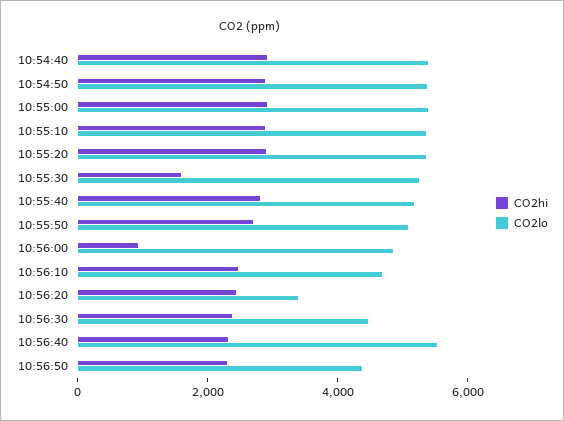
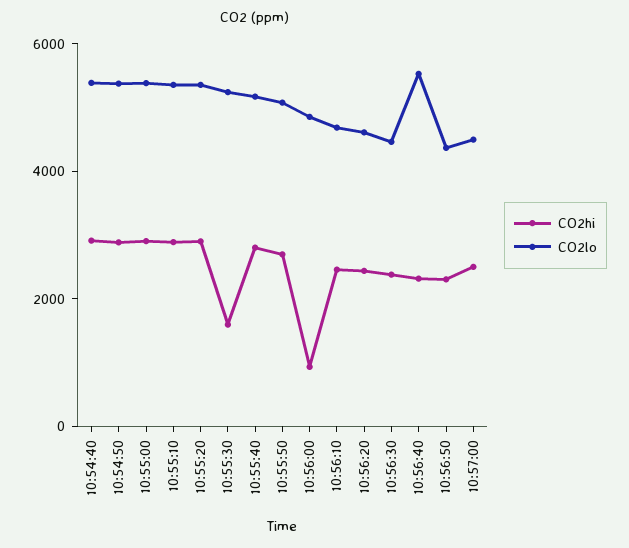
CO2lo, 10:56:20: 3500 -> 4500
CO2hi, 10:57:00: none -> 2500
CO2lo, 10:57:00: none -> 4500

